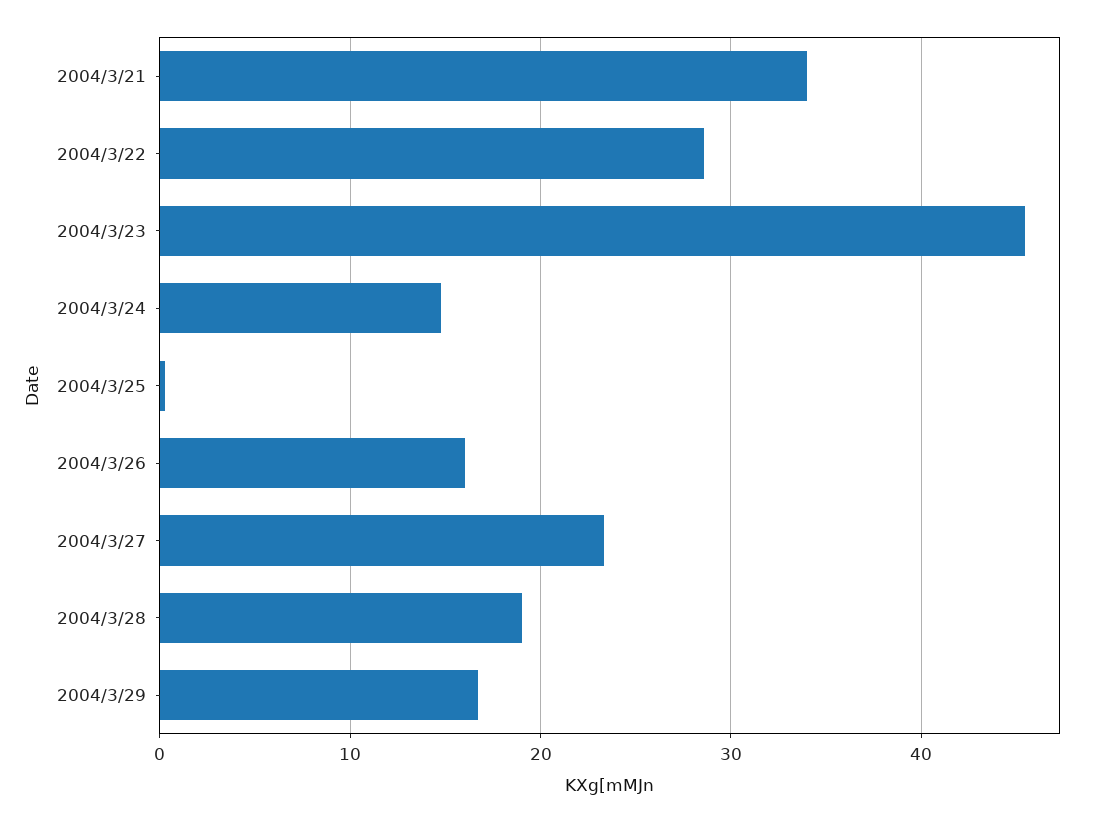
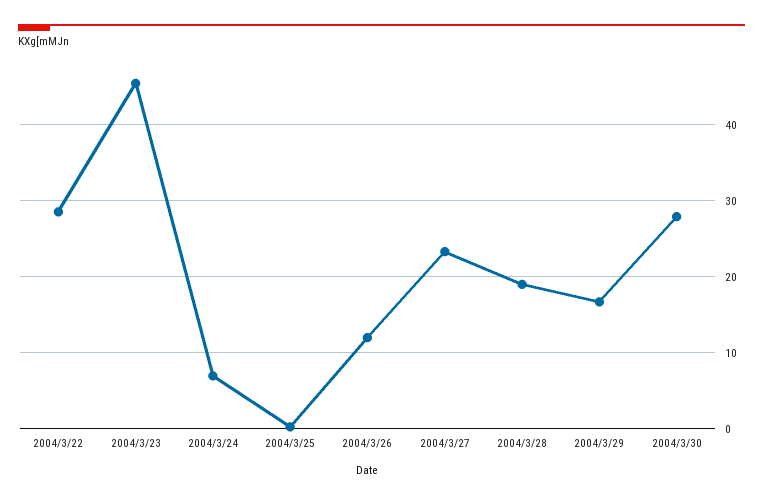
2004/3/21: 34 -> none
2004/3/24: 15 -> 7
2004/3/26: 16 -> 12
2004/3/30: none -> 28

